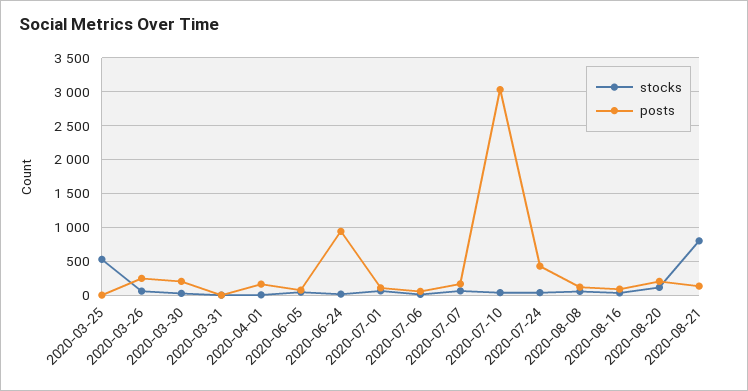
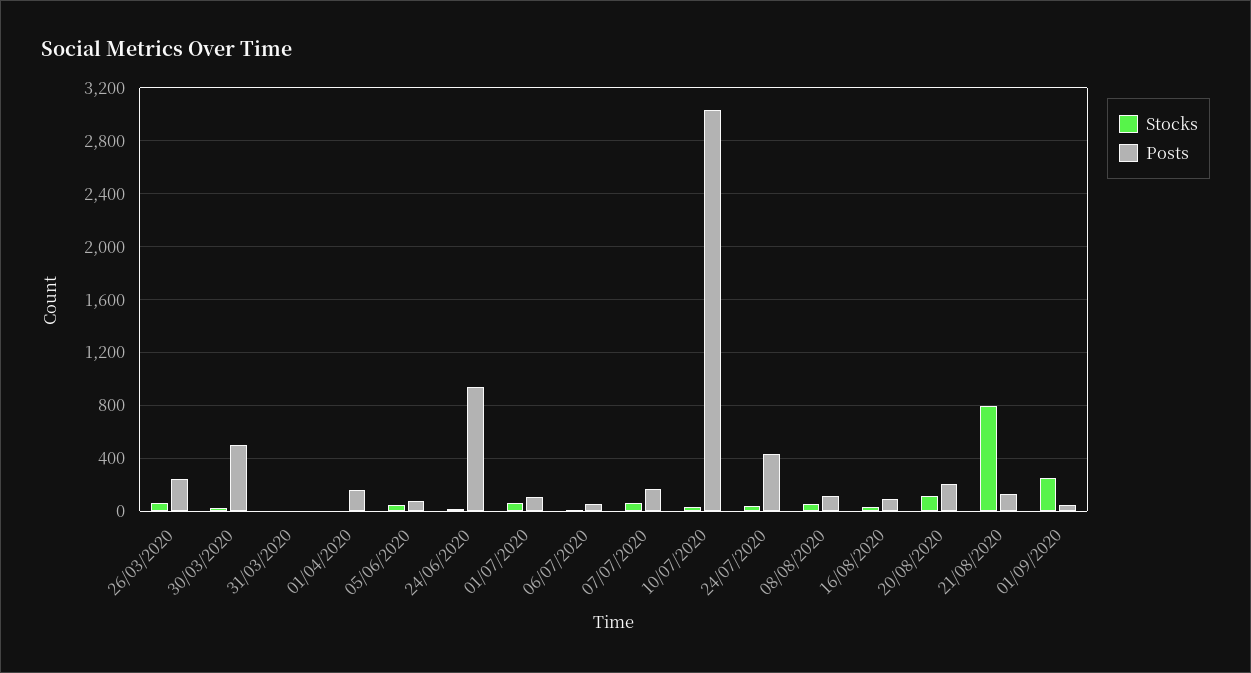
stocks, 2020-03-25: 500 -> none
posts, 2020-03-25: 0 -> none
posts, 2020-03-30: 200 -> 500
stocks, 01/09/2020: none -> 250
posts, 01/09/2020: none -> 50

